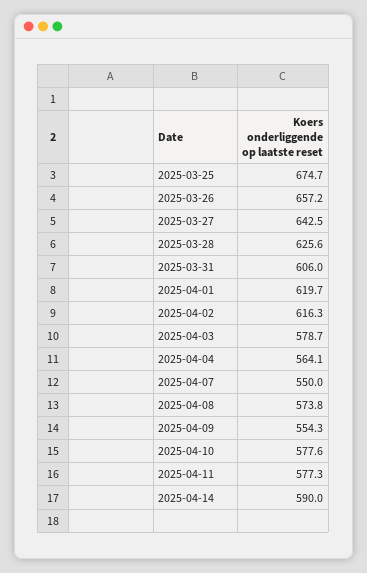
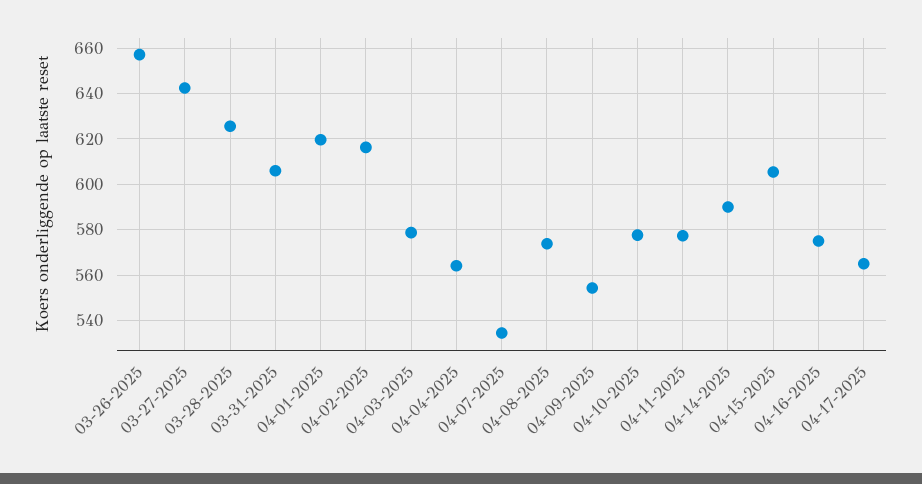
2025-03-25: 674.7 -> none
2025-04-07: 550 -> 535
04-15-2025: none -> 605
04-16-2025: none -> 575
04-17-2025: none -> 565

